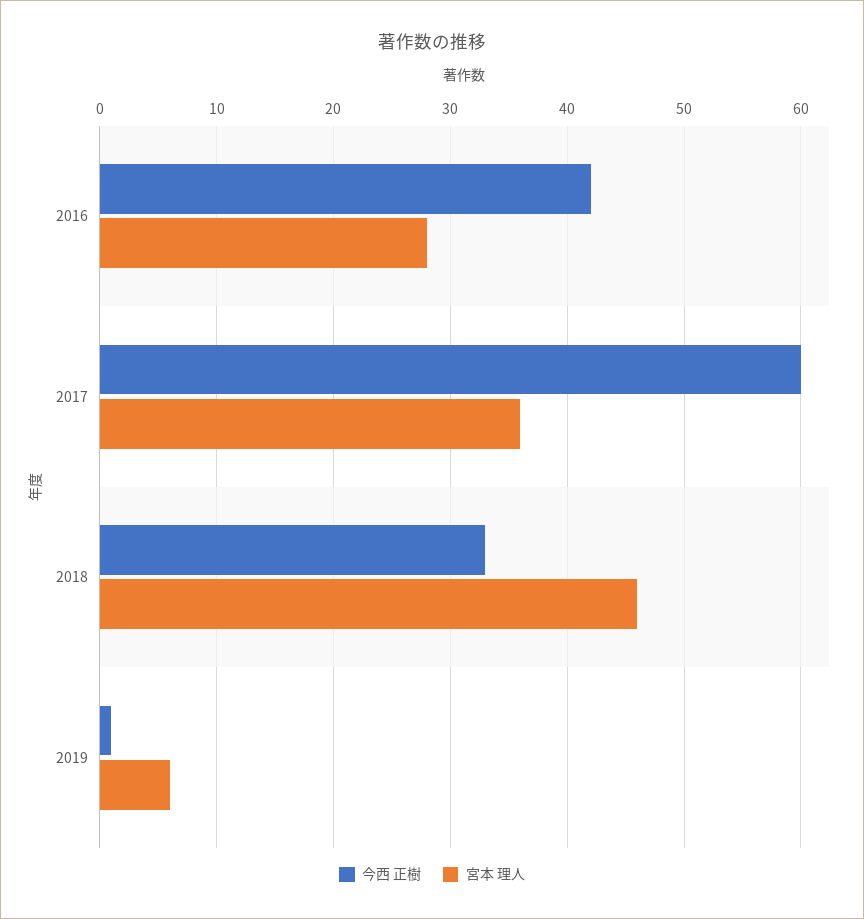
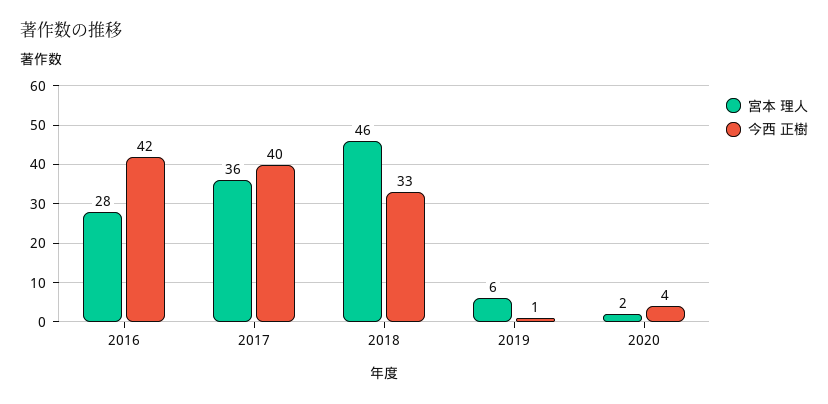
今西 正樹, 2017: 60 -> 40
宮本 理人, 2020: none -> 2
今西 正樹, 2020: none -> 4

